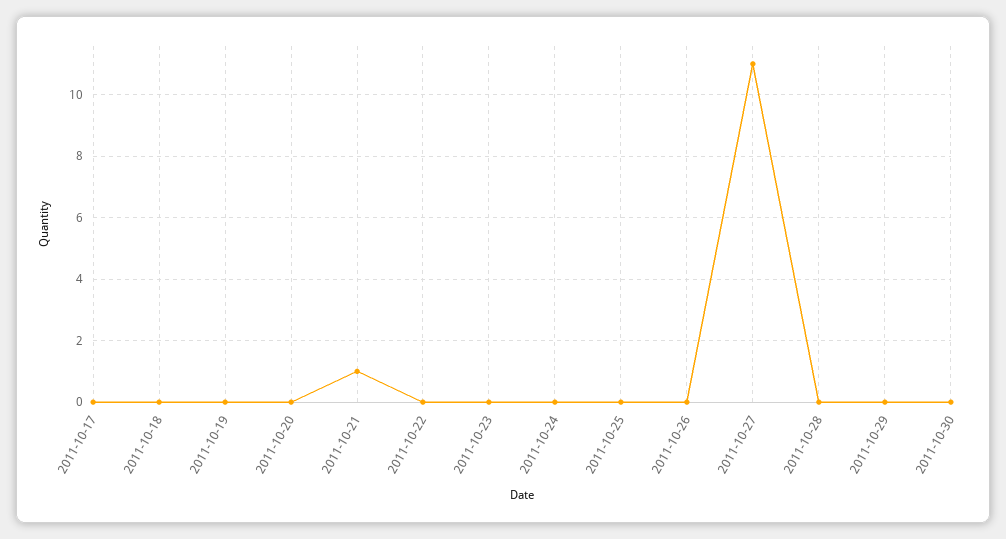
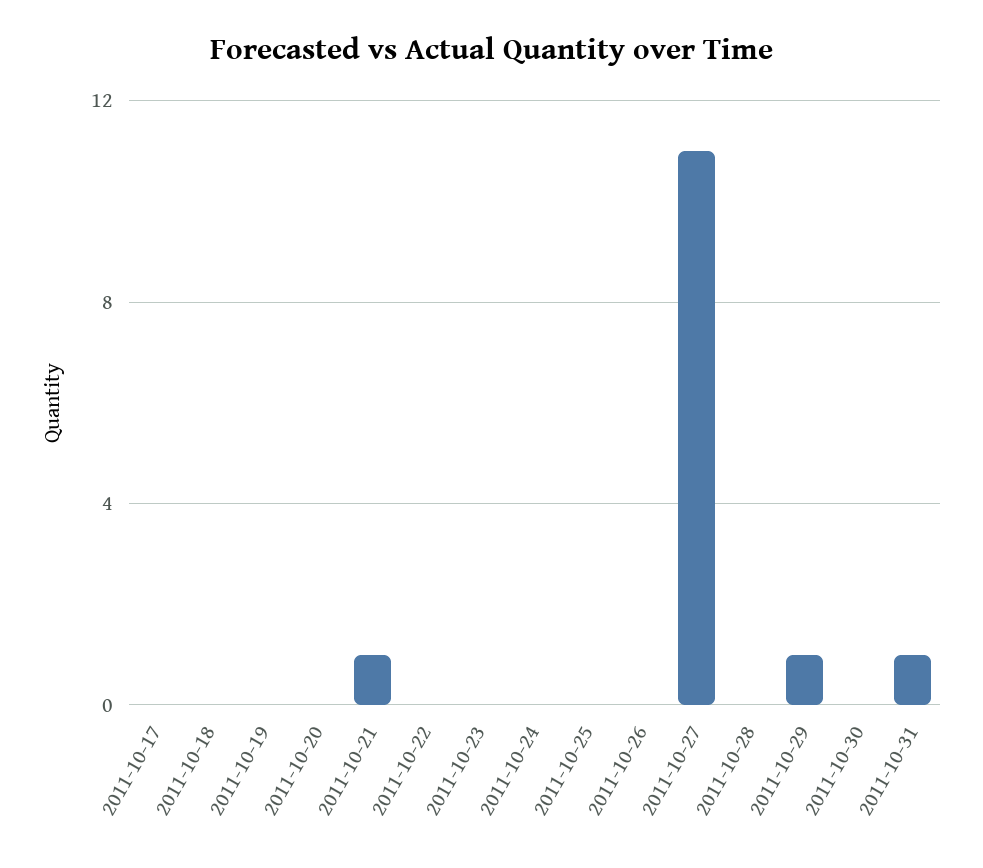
2011-10-29: 0 -> 1
2011-10-31: none -> 1

